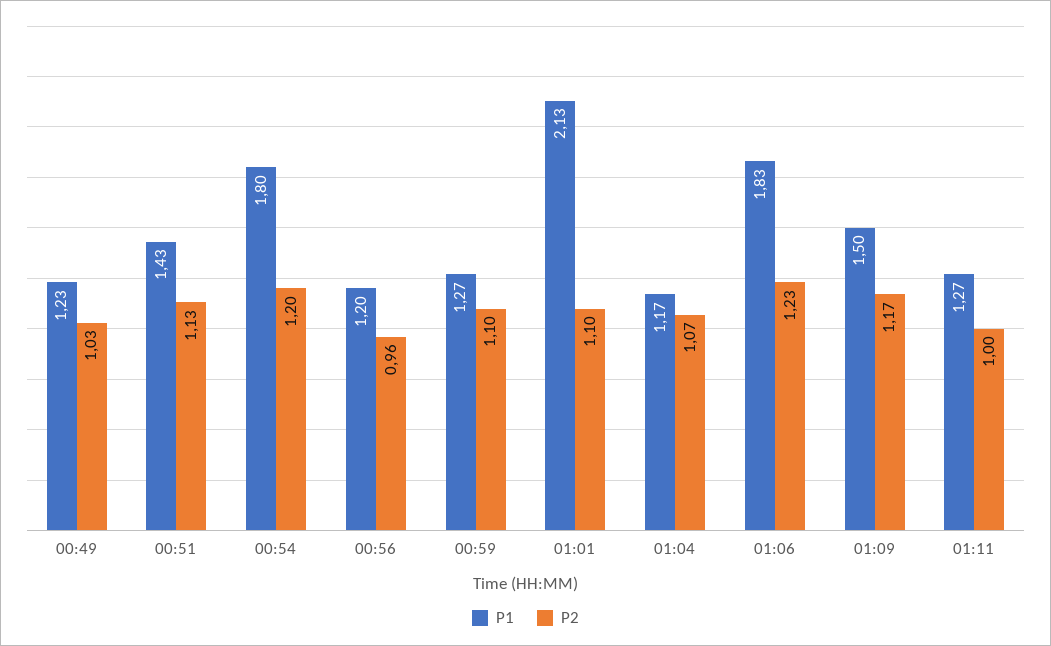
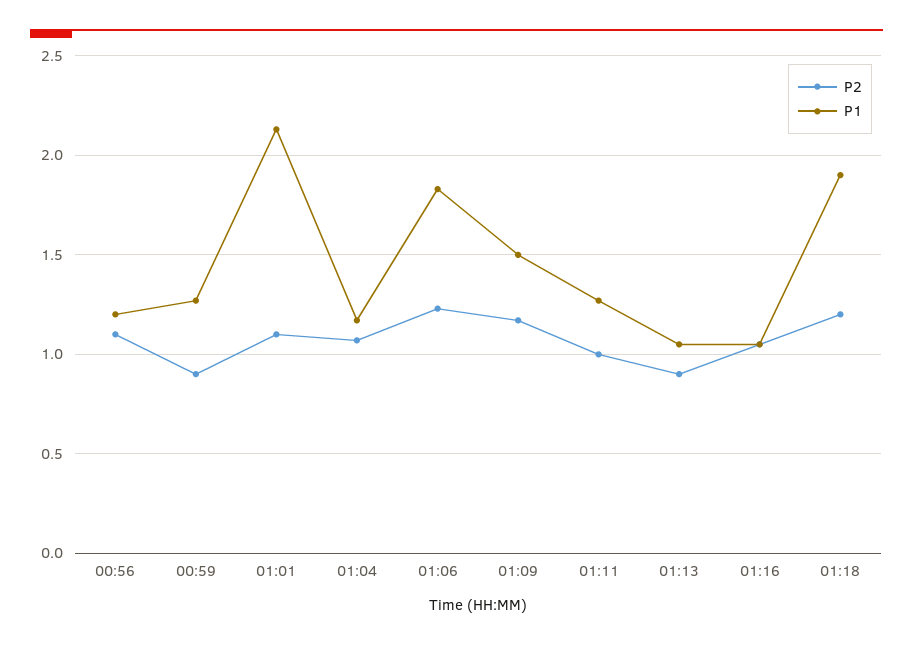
P1, 00:49: 1.23 -> none
P2, 00:49: 1.03 -> none
P1, 00:51: 1.43 -> none
P2, 00:51: 1.13 -> none
P1, 00:54: 1.8 -> none
P2, 00:54: 1.2 -> none
P2, 00:56: 0.96 -> 1.1
P2, 00:59: 1.1 -> 0.9
P2, 01:13: none -> 0.9
P1, 01:13: none -> 1.05
P2, 01:16: none -> 1.05
P1, 01:16: none -> 1.05
P2, 01:18: none -> 1.2
P1, 01:18: none -> 1.9

